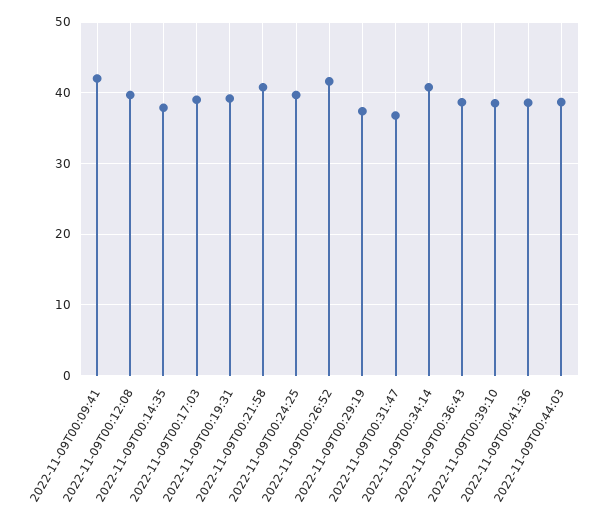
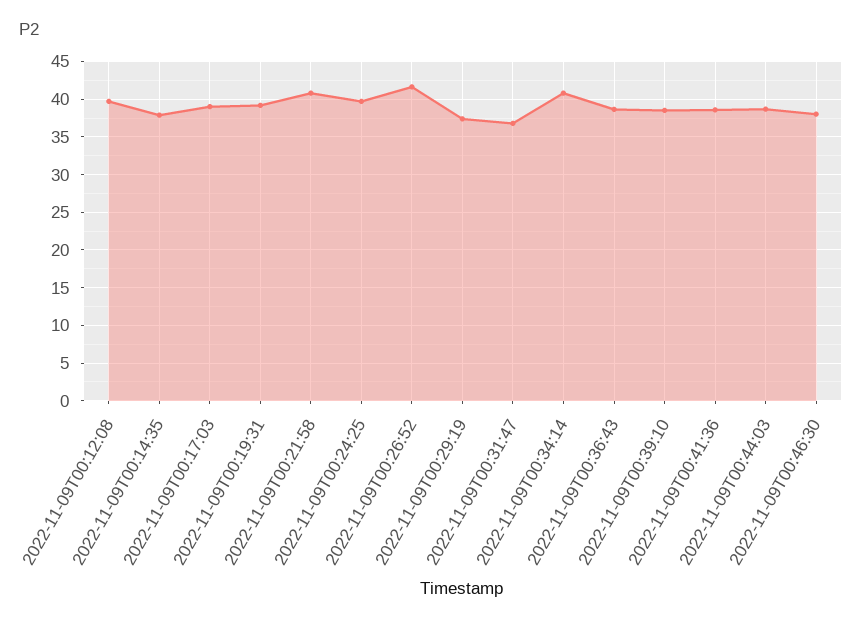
2022-11-09T00:09:41: 42 -> none
2022-11-09T00:46:30: none -> 38

